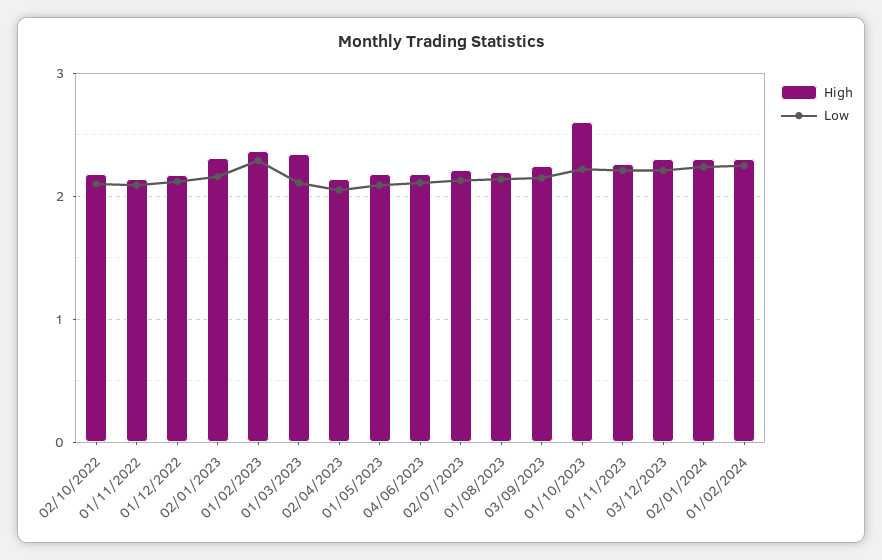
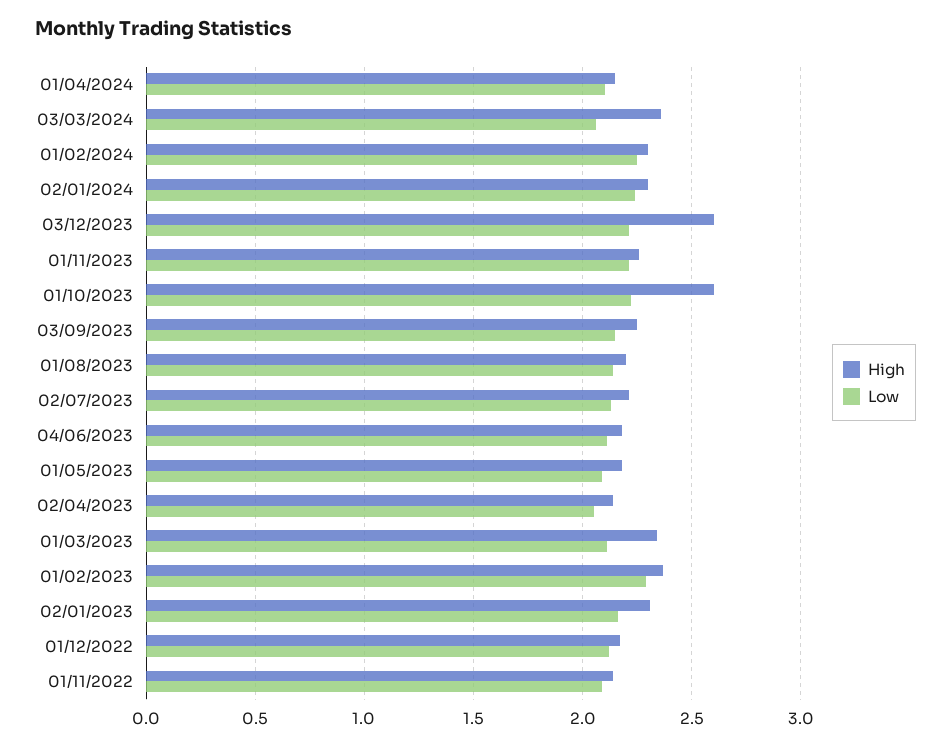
High, 02/10/2022: 2.2 -> none
Low, 02/10/2022: 2.1 -> none
High, 03/12/2023: 2.3 -> 2.6
High, 01/04/2024: none -> 2.15
Low, 01/04/2024: none -> 2.1
High, 03/03/2024: none -> 2.35
Low, 03/03/2024: none -> 2.05

